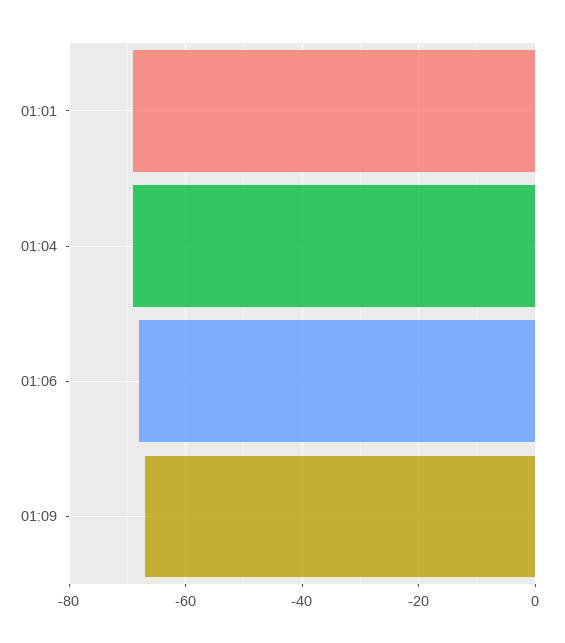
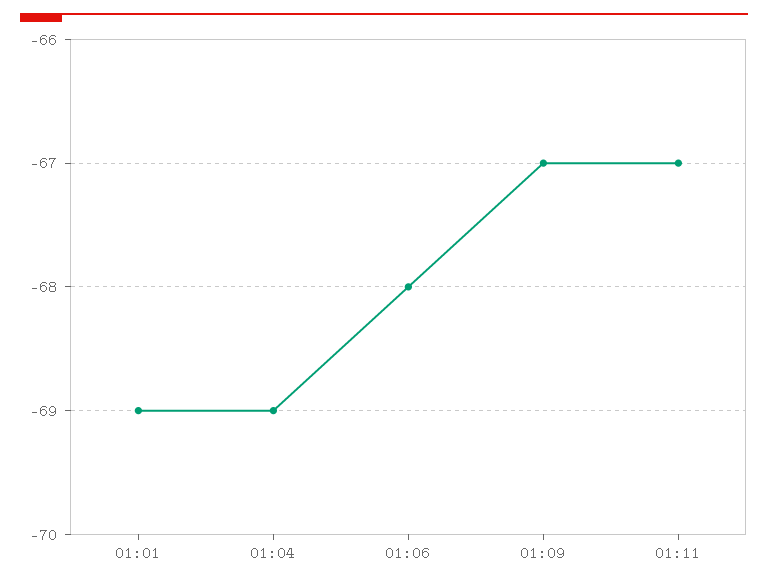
01:11: none -> -67

